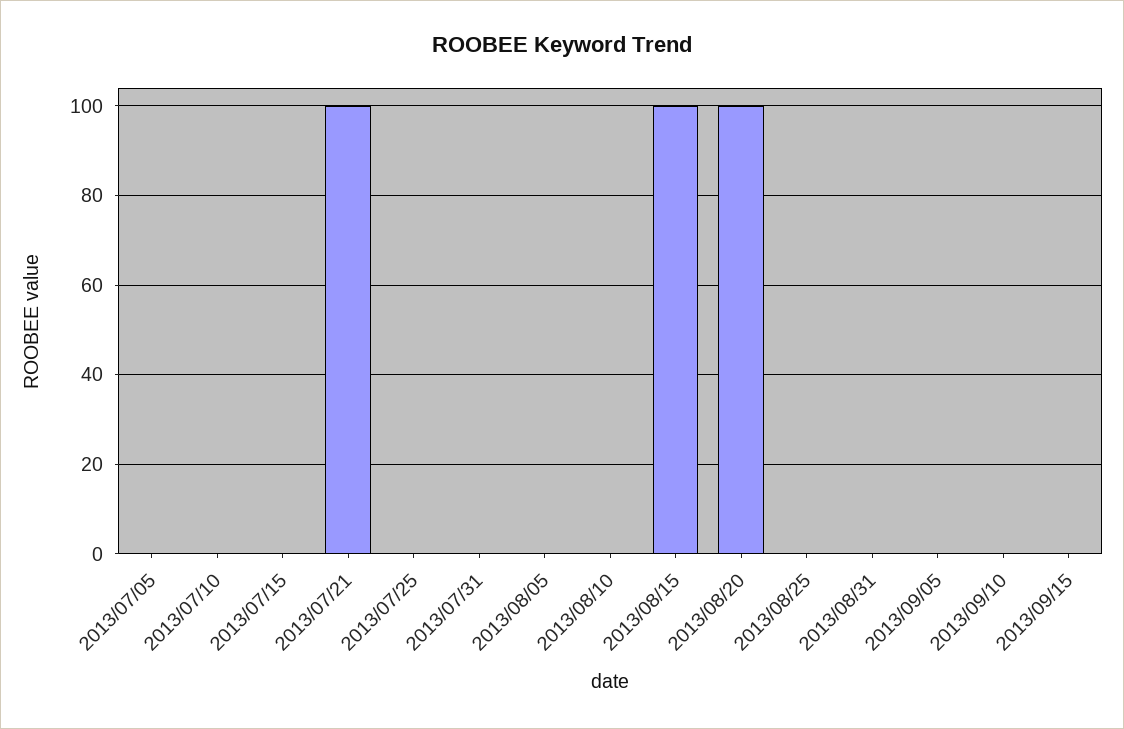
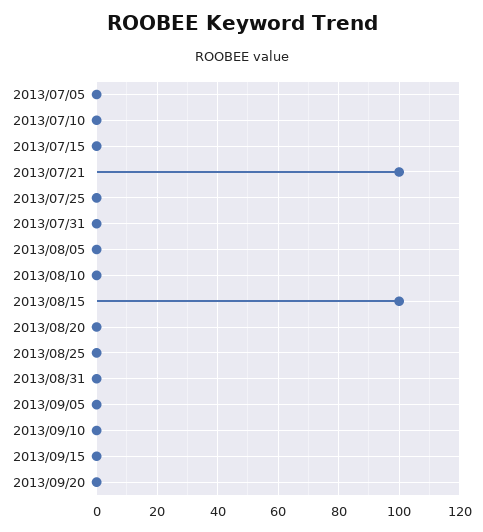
2013/08/20: 100 -> 0
2013/09/20: none -> 0

